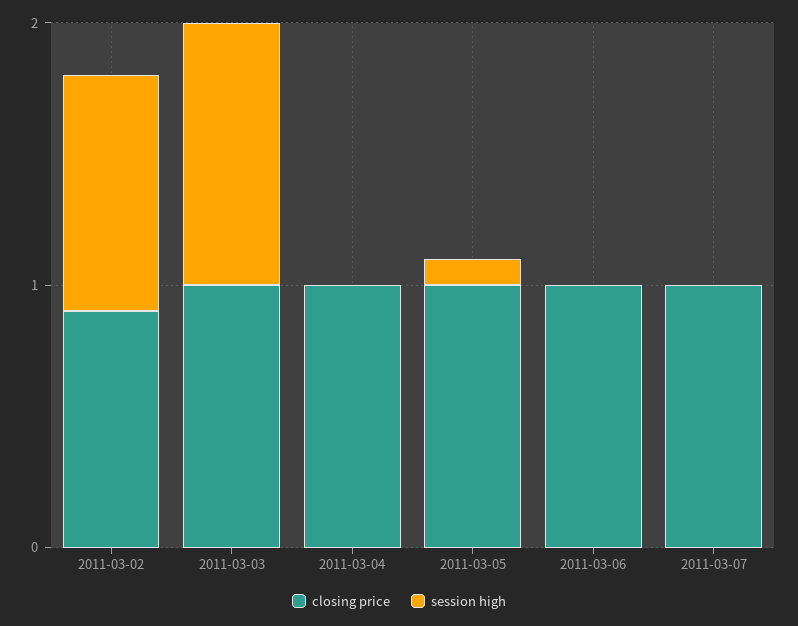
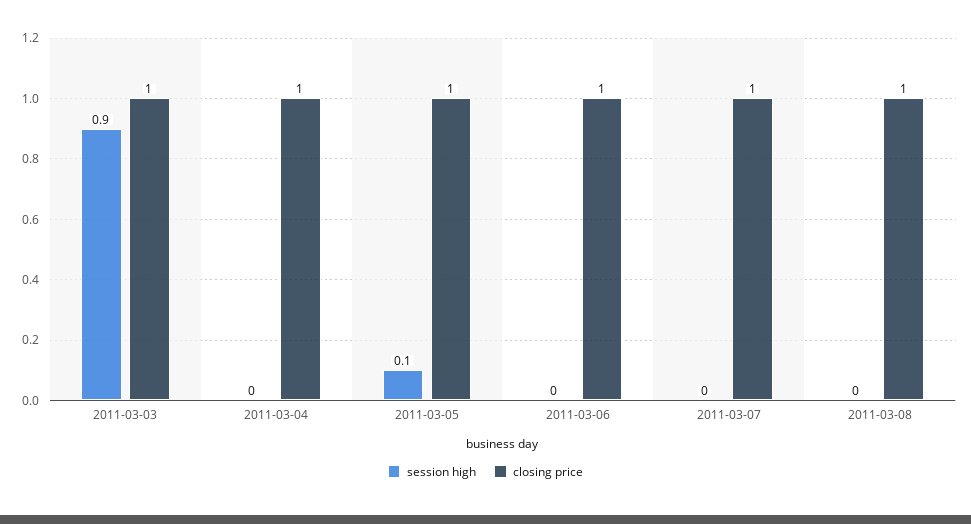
closing price, 2011-03-02: 0.9 -> none
session high, 2011-03-02: 0.9 -> none
session high, 2011-03-03: 1 -> 0.9
session high, 2011-03-08: none -> 0
closing price, 2011-03-08: none -> 1

